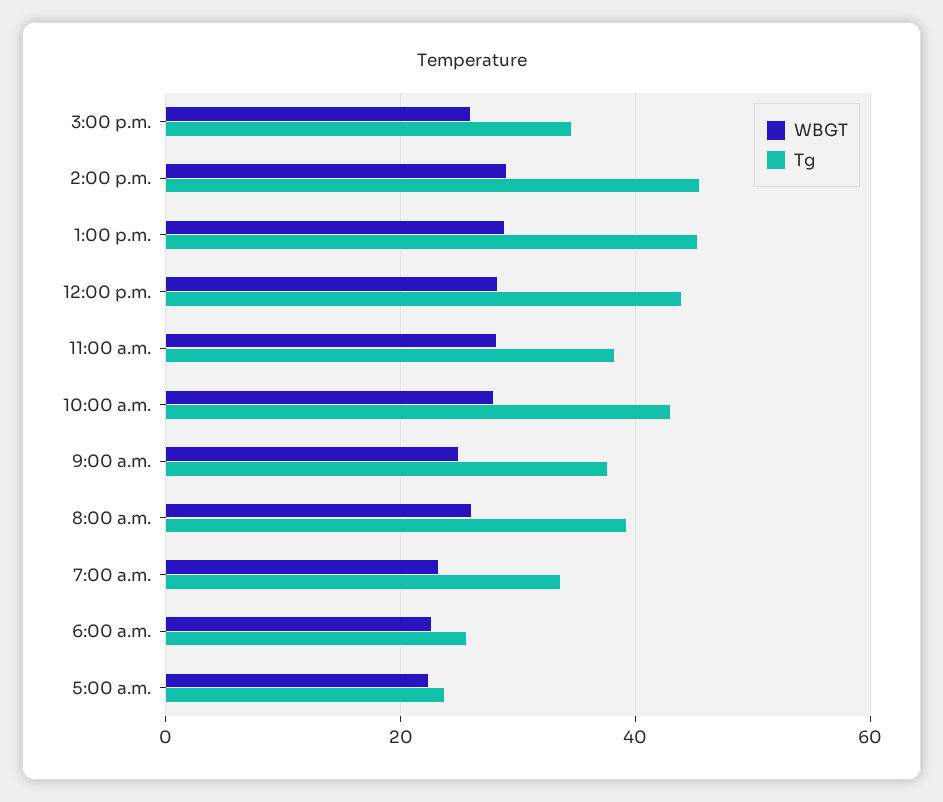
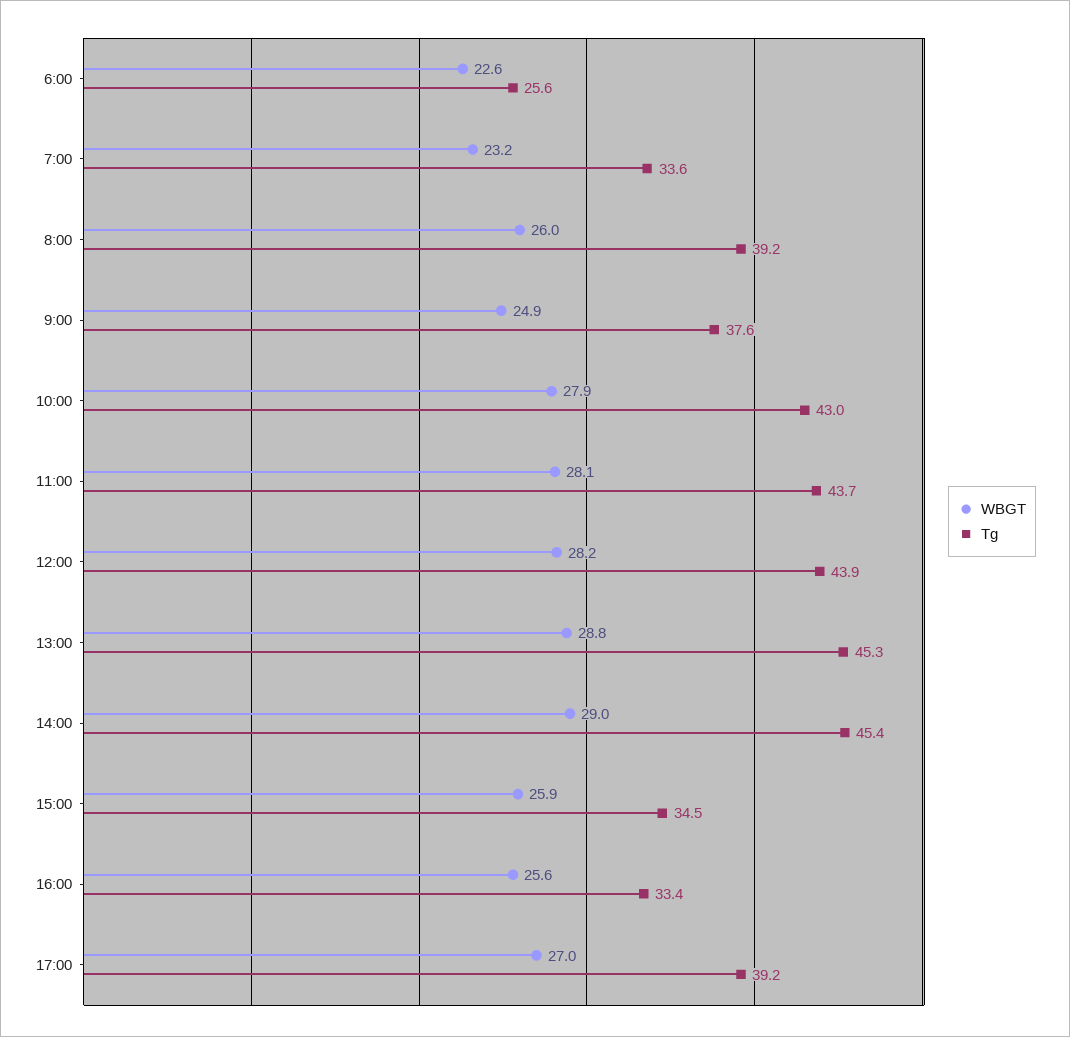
Tg, 11:00 a.m.: 38 -> 43.7
WBGT, 5:00 a.m.: 22 -> none
Tg, 5:00 a.m.: 24 -> none
WBGT, 16:00: none -> 25.6
Tg, 16:00: none -> 33.4
WBGT, 17:00: none -> 27
Tg, 17:00: none -> 39.2

